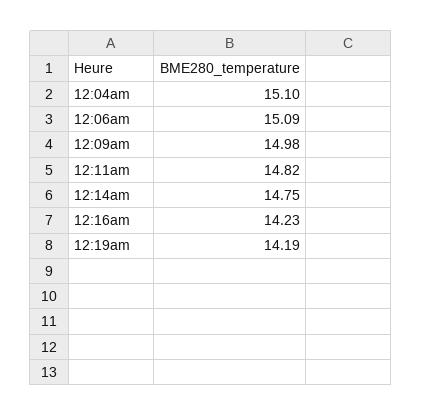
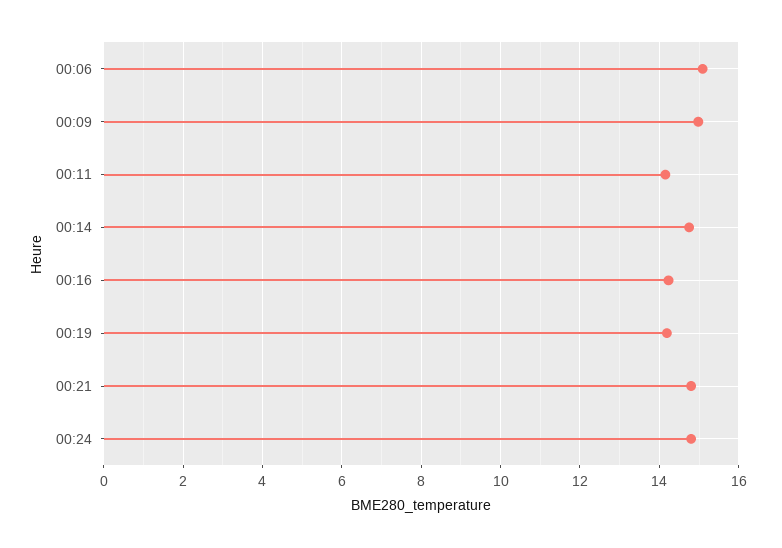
12:04am: 15.1 -> none
12:11am: 14.82 -> 14.2
00:21: none -> 14.8
00:24: none -> 14.8

